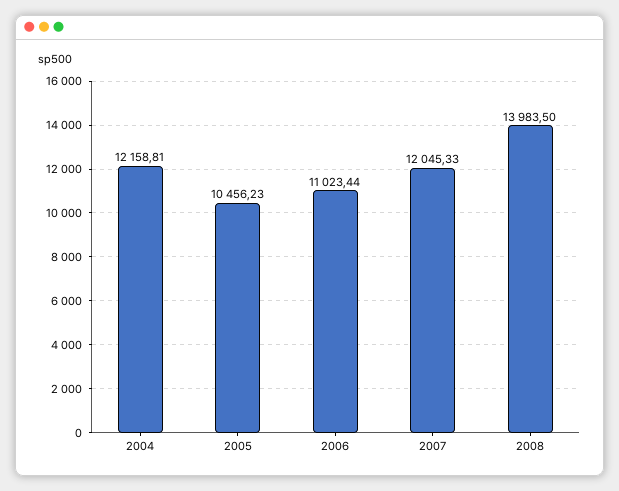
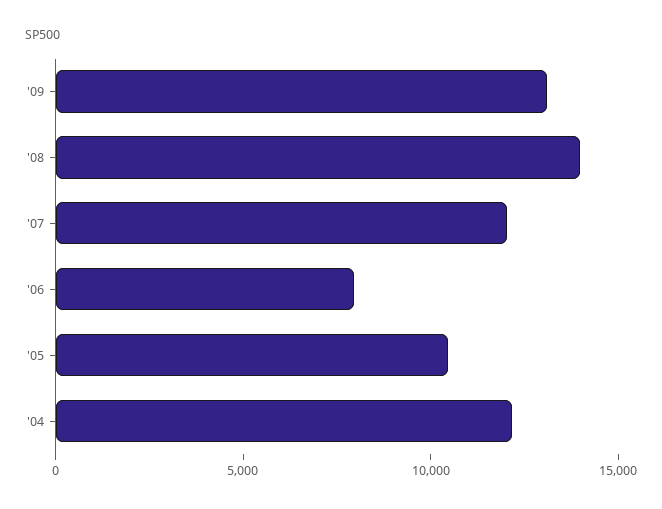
2006: 11023.44 -> 8000
'09: none -> 13000

